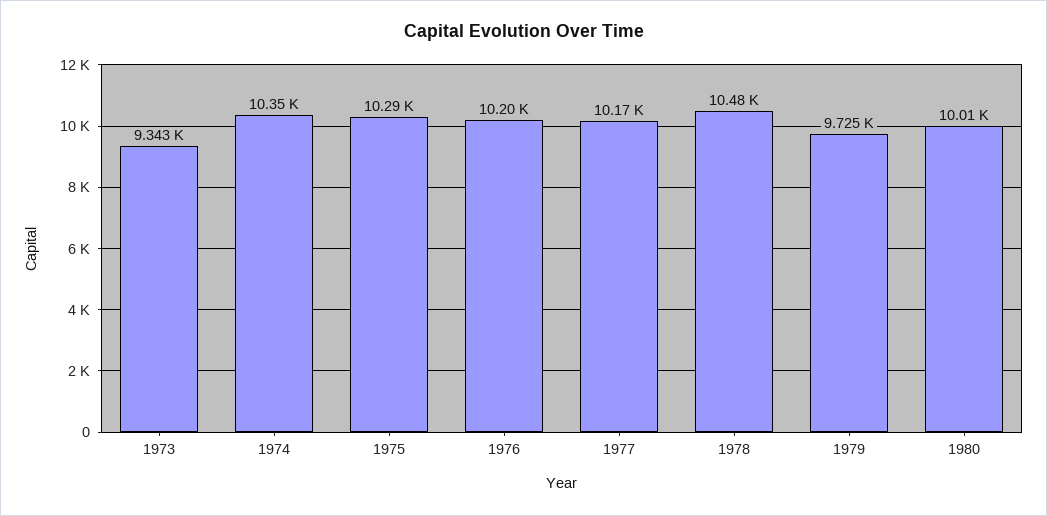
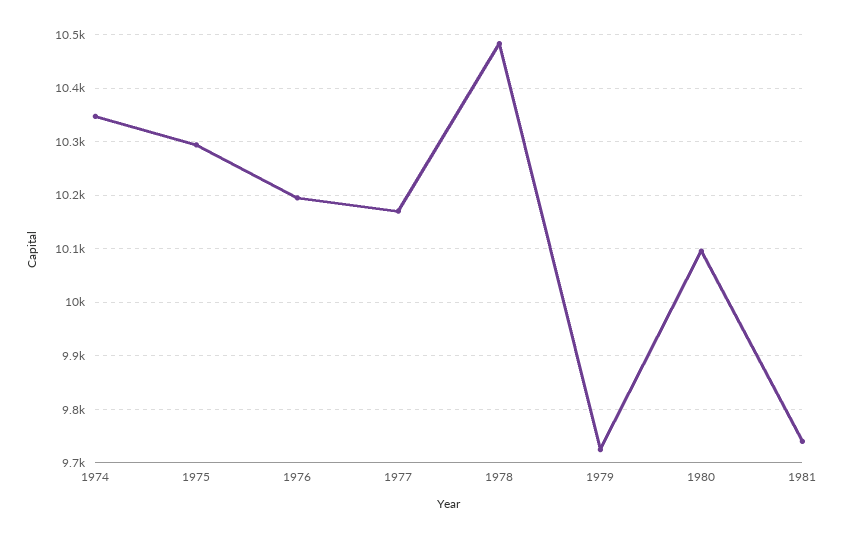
1973: 9343 -> none
1980: 10010 -> 10100
1981: none -> 9740

